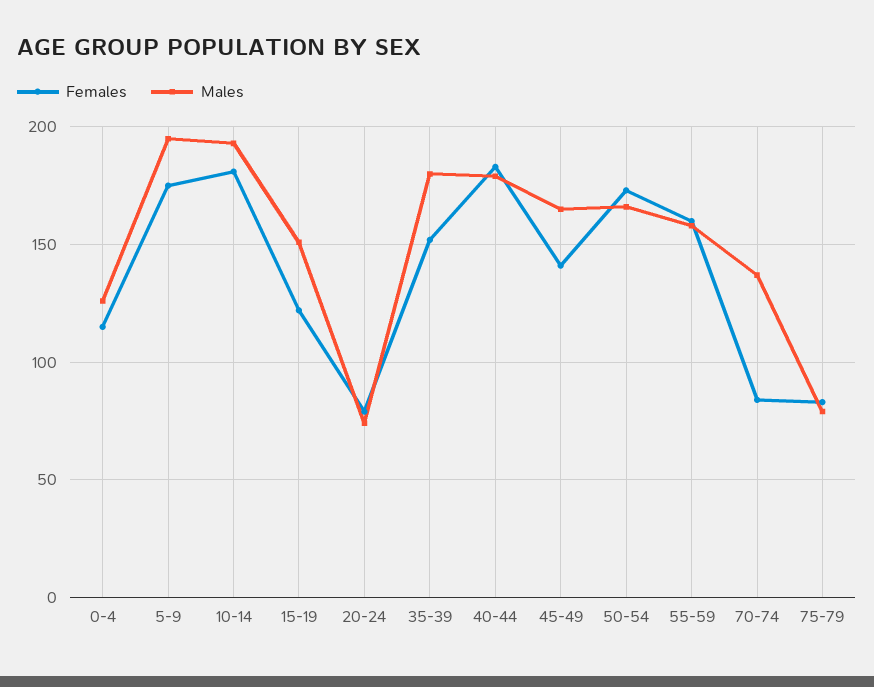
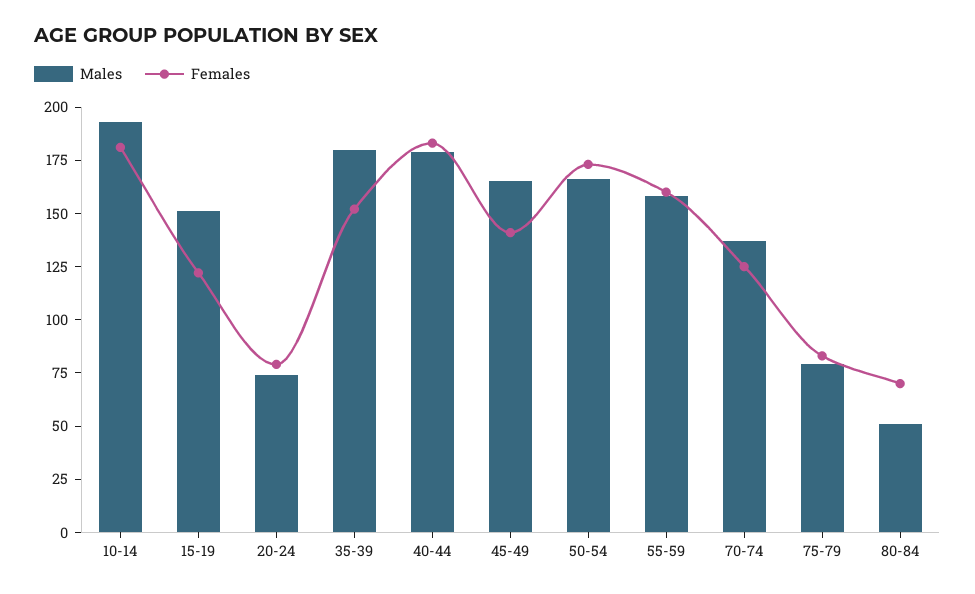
Females, 0-4: 115 -> none
Males, 0-4: 125 -> none
Females, 5-9: 175 -> none
Males, 5-9: 195 -> none
Females, 70-74: 85 -> 125
Males, 80-84: none -> 50
Females, 80-84: none -> 70

